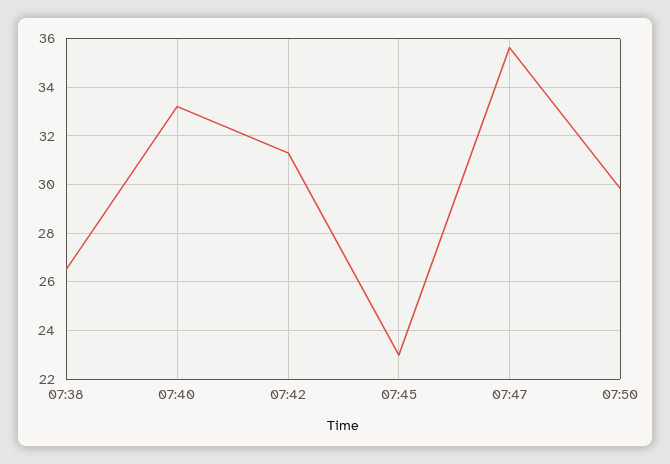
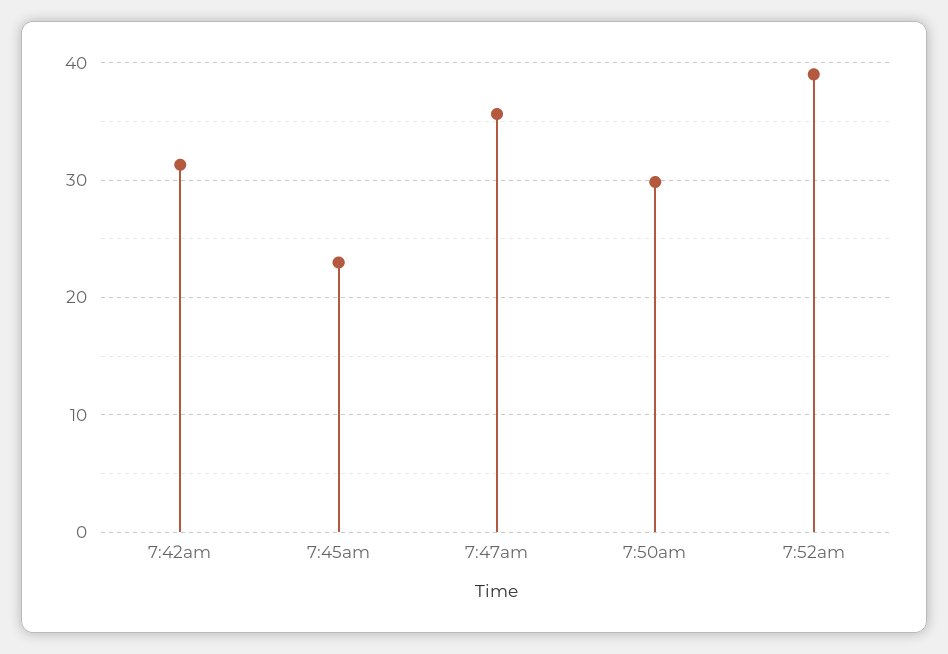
07:38: 26.5 -> none
07:40: 33.25 -> none
7:52am: none -> 39

